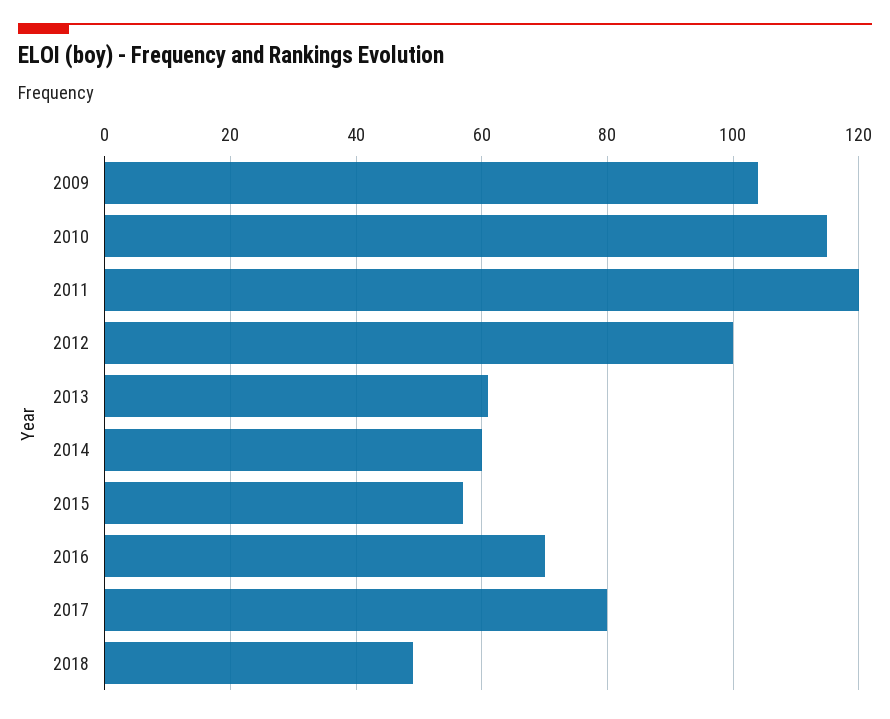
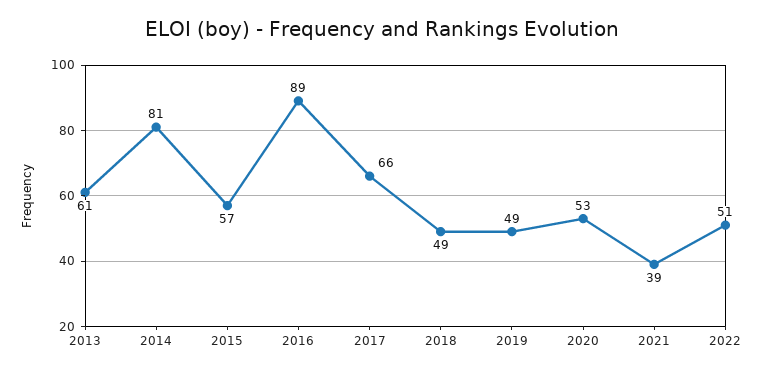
2009: 105 -> none
2010: 115 -> none
2011: 120 -> none
2012: 100 -> none
2014: 60 -> 81
2016: 70 -> 89
2017: 80 -> 66
2019: none -> 49
2020: none -> 53
2021: none -> 39
2022: none -> 51

